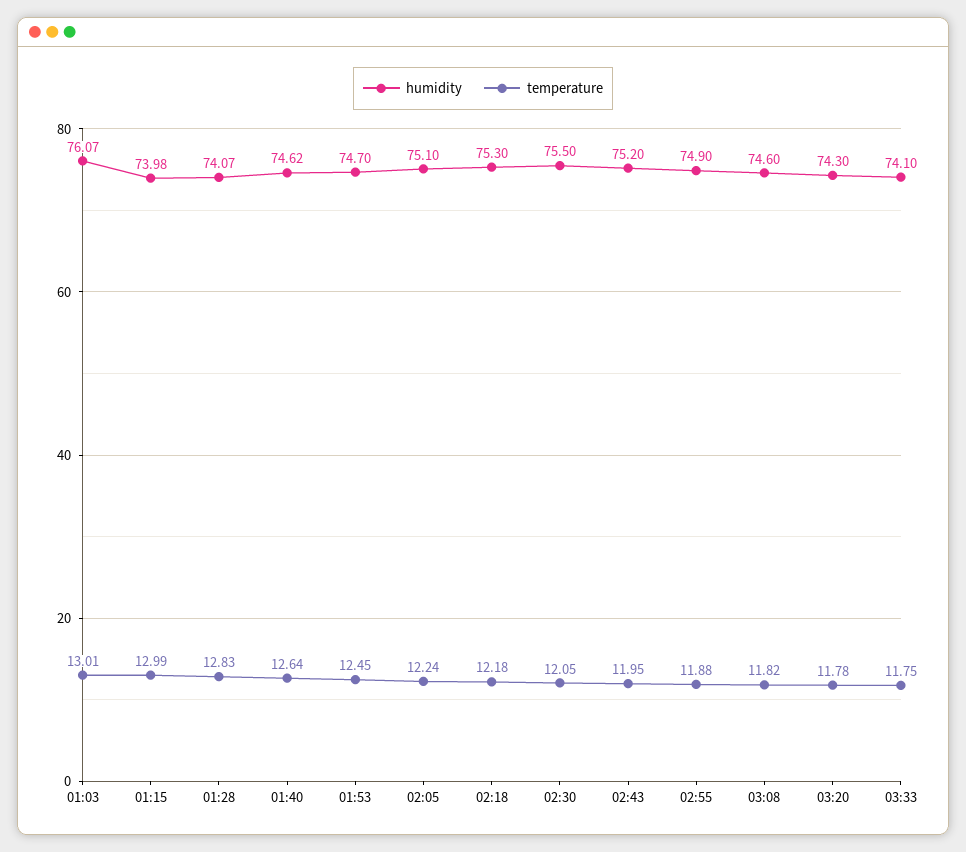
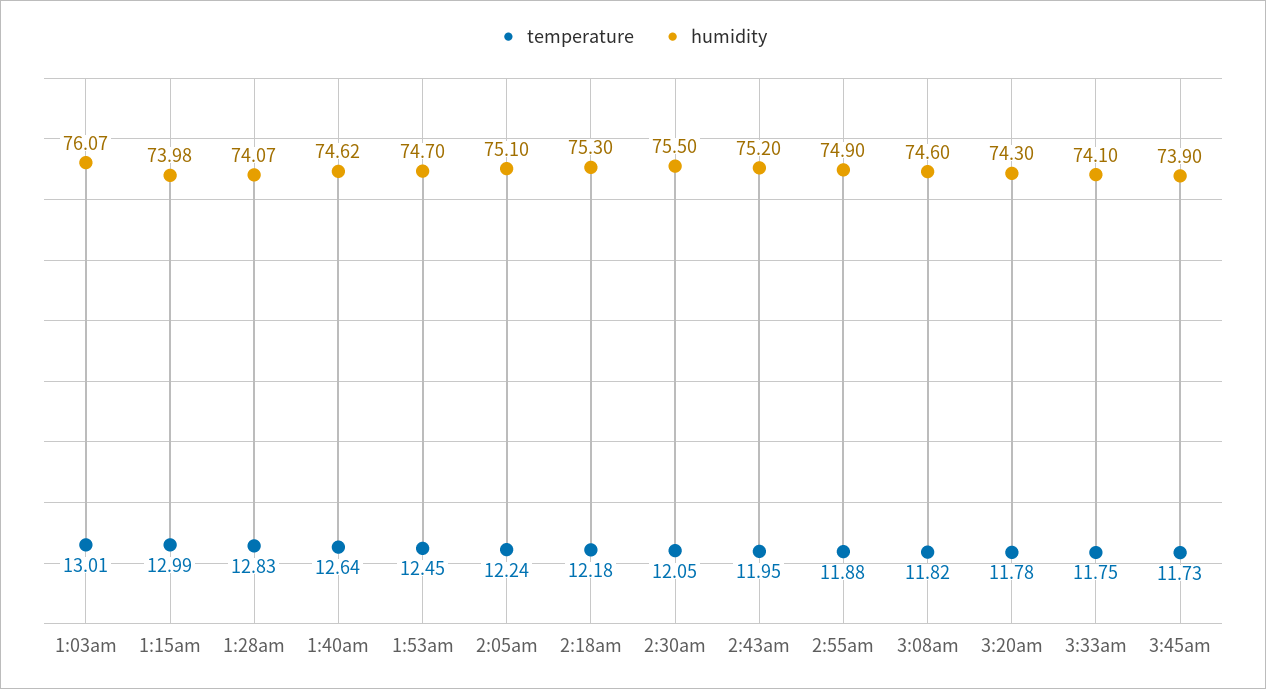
temperature, 3:45am: none -> 11.73
humidity, 3:45am: none -> 73.9

